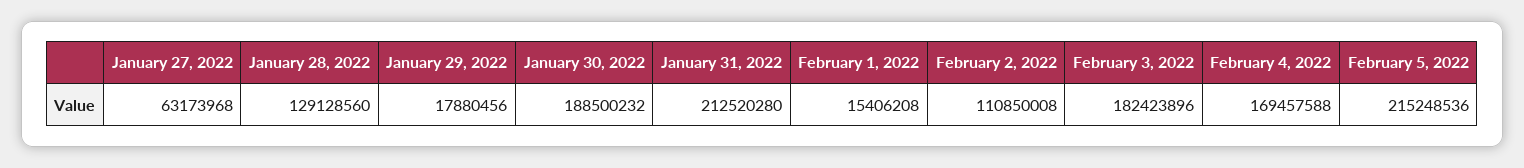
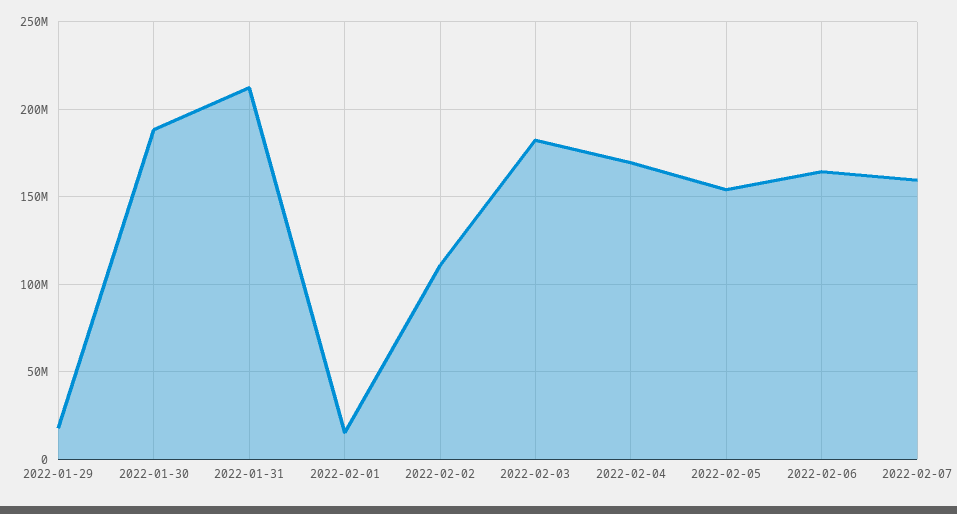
January 27, 2022: 63173968 -> none
January 28, 2022: 129128560 -> none
February 5, 2022: 215248536 -> 155000000
2022-02-06: none -> 165000000
2022-02-07: none -> 160000000

